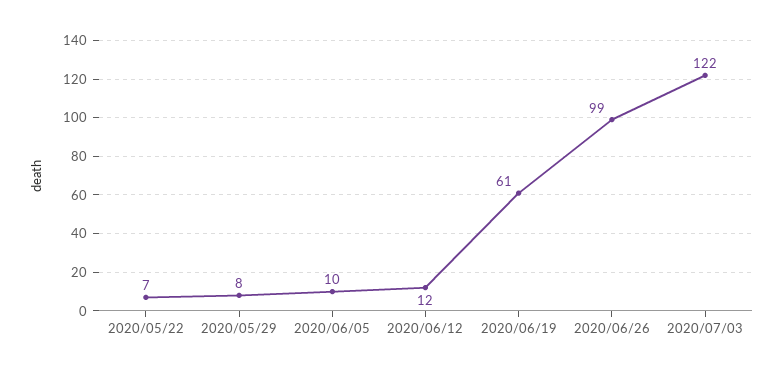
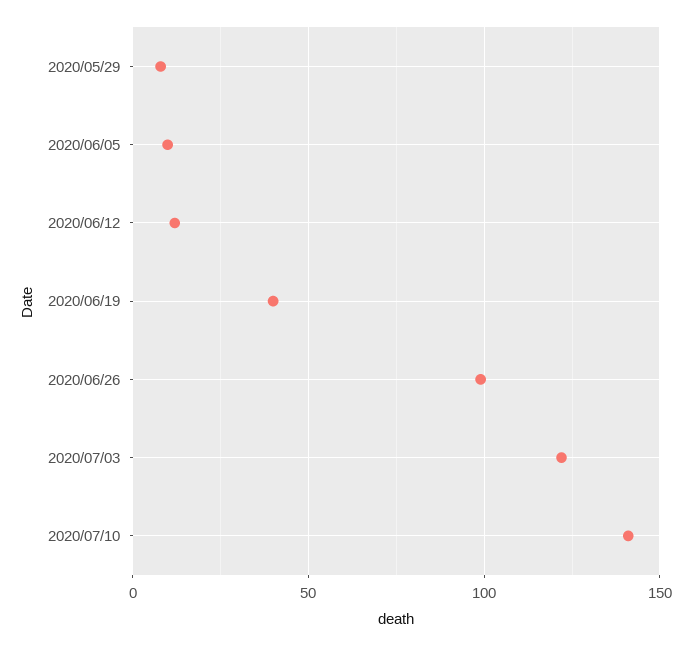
2020/05/22: 7 -> none
2020/06/19: 61 -> 40
2020/07/10: none -> 140

